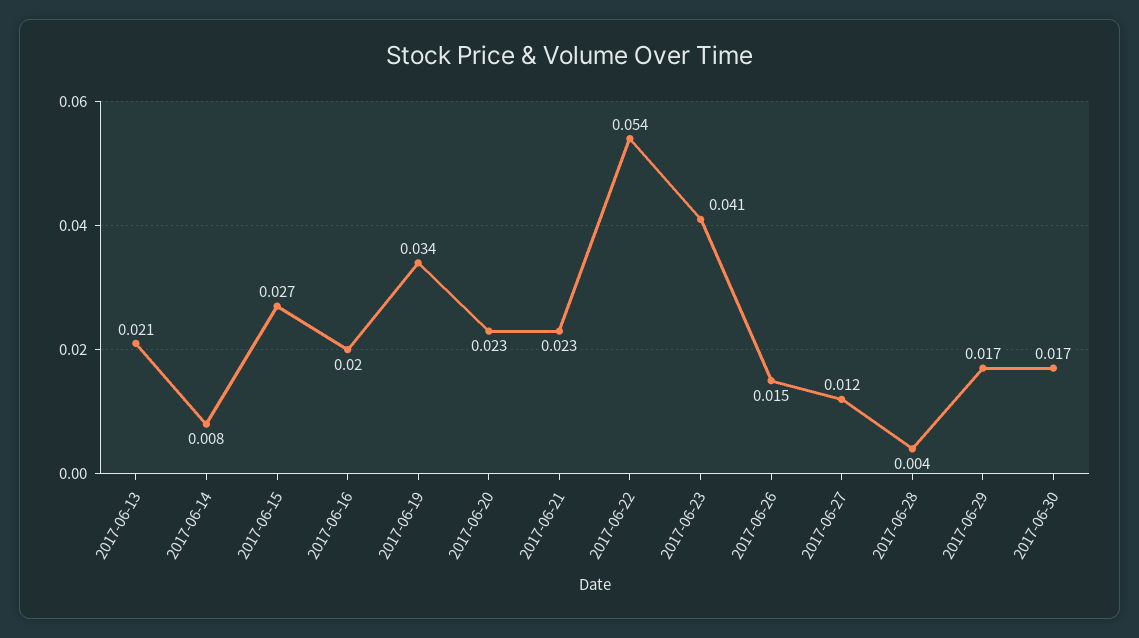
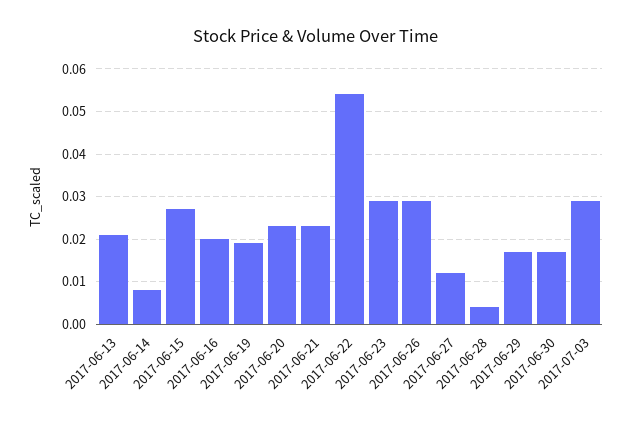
2017-06-19: 0.034 -> 0.02
2017-06-23: 0.041 -> 0.03
2017-06-26: 0.015 -> 0.03
2017-07-03: none -> 0.03

